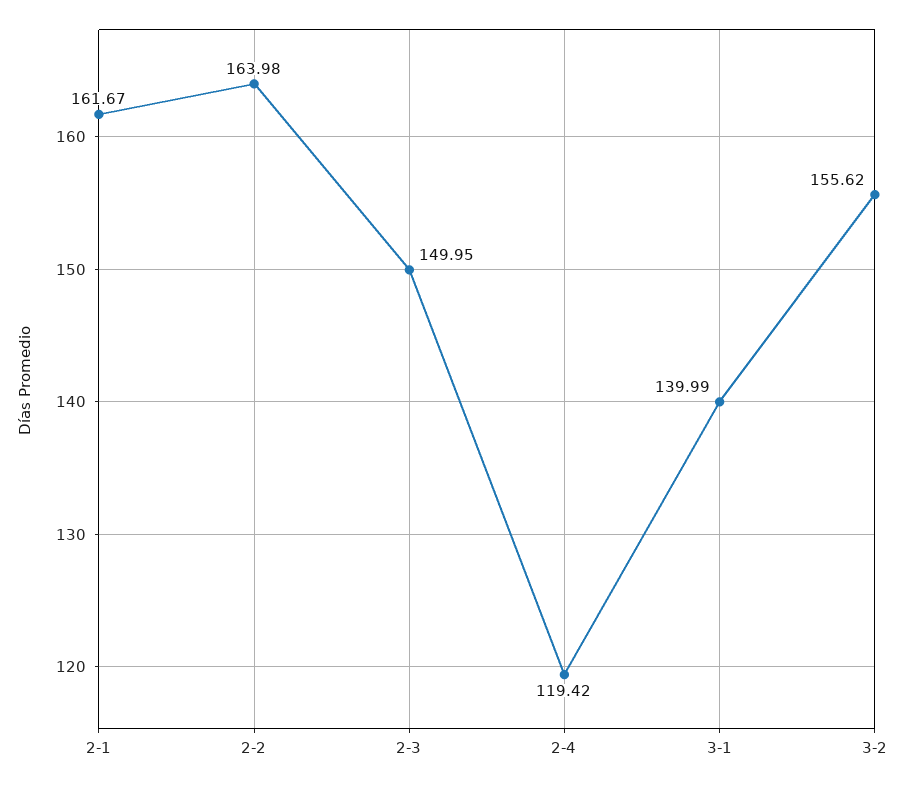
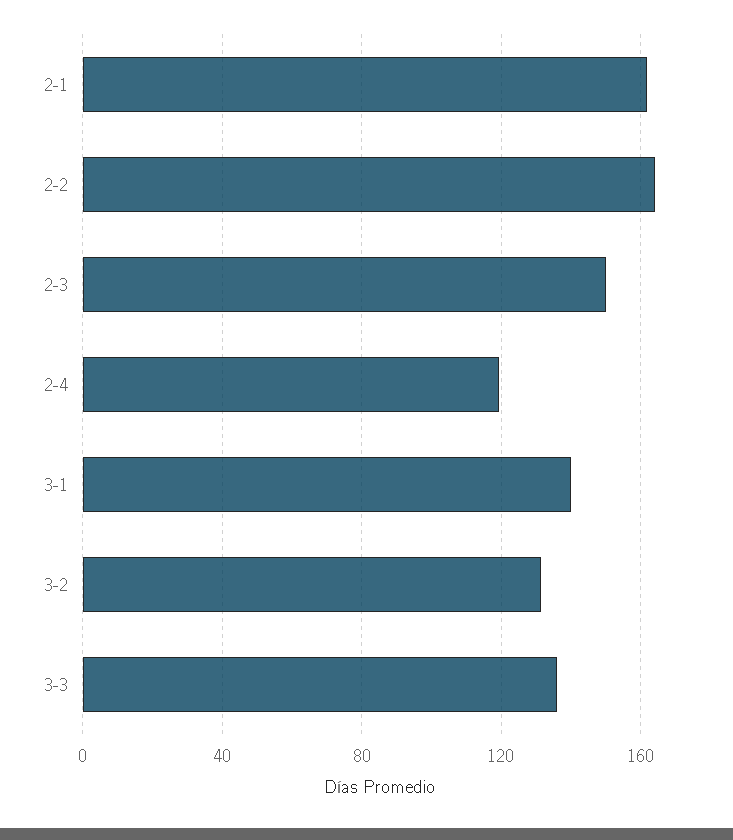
3-2: 155.62 -> 130
3-3: none -> 135

